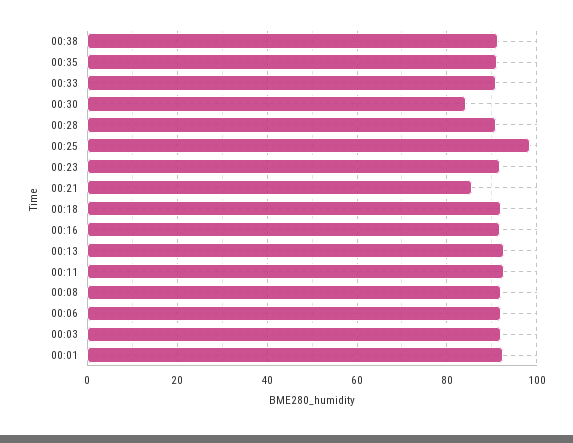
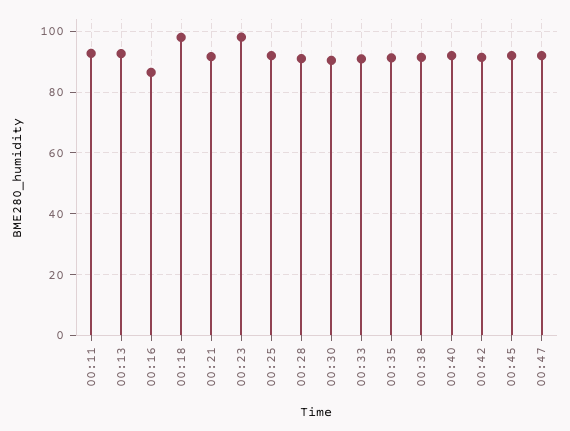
00:30: 84 -> 90
00:25: 98 -> 92
00:23: 92 -> 98
00:21: 86 -> 92
00:18: 92 -> 98
00:16: 92 -> 86
00:08: 92 -> none
00:06: 92 -> none
00:03: 92 -> none
00:01: 92 -> none
00:40: none -> 92
00:42: none -> 92
00:45: none -> 92
00:47: none -> 92

